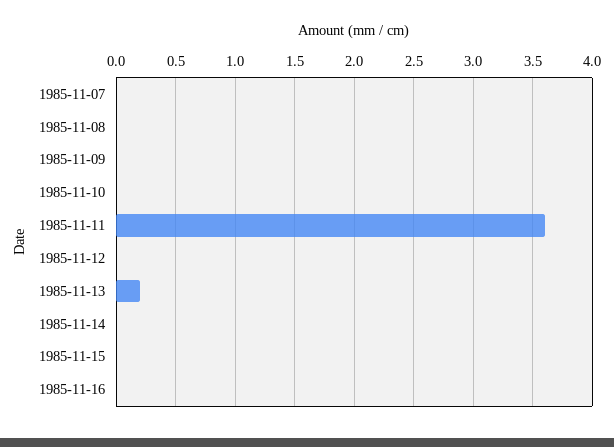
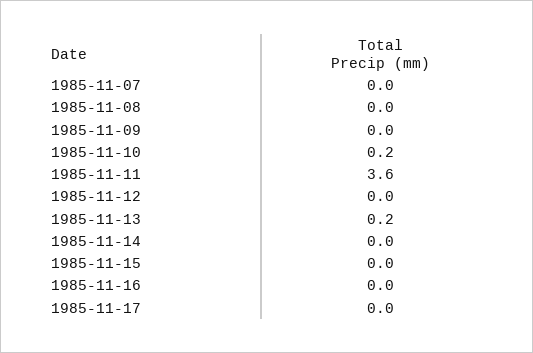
1985-11-10: 0 -> 0.2
1985-11-17: none -> 0

